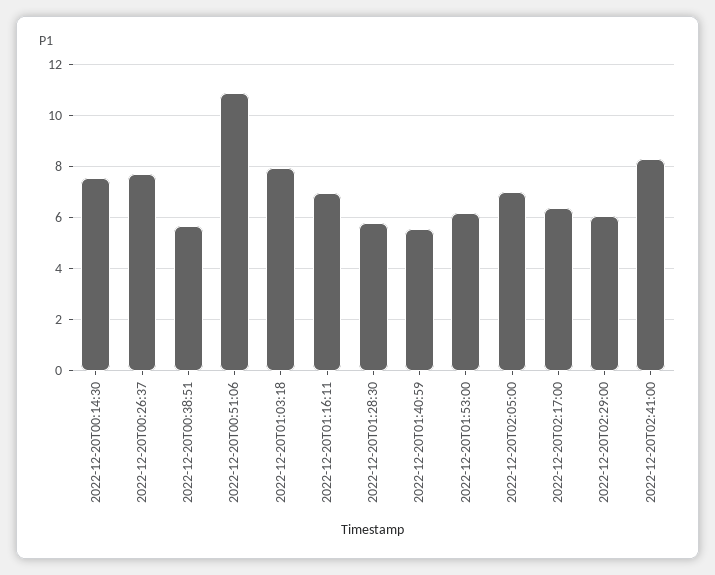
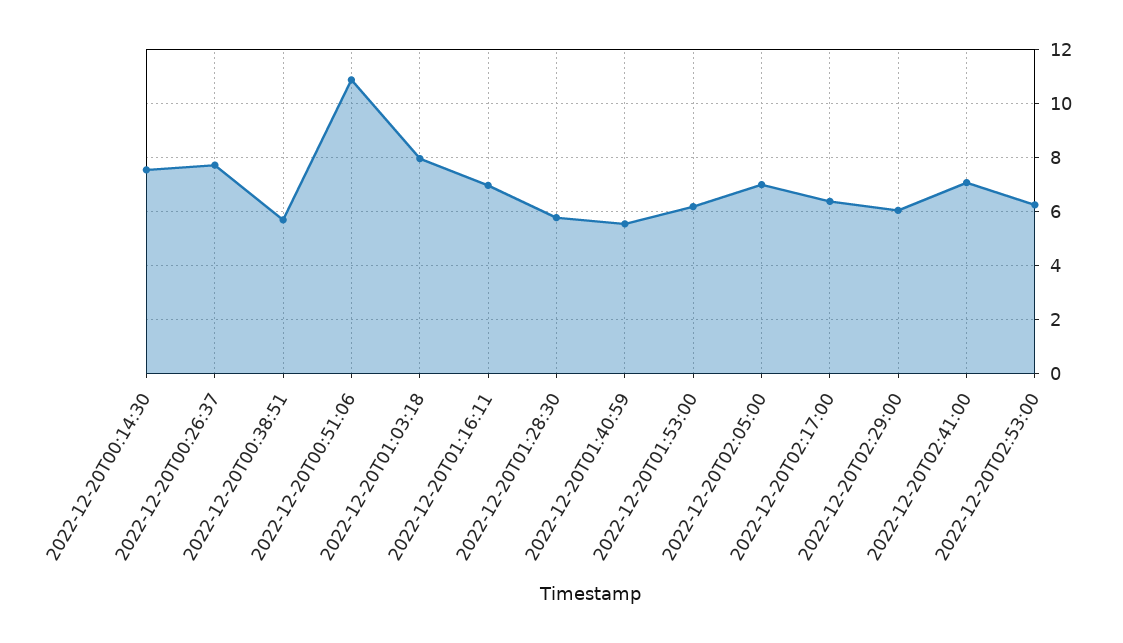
2022-12-20T02:41:00: 8.25 -> 7
2022-12-20T02:53:00: none -> 6.25

